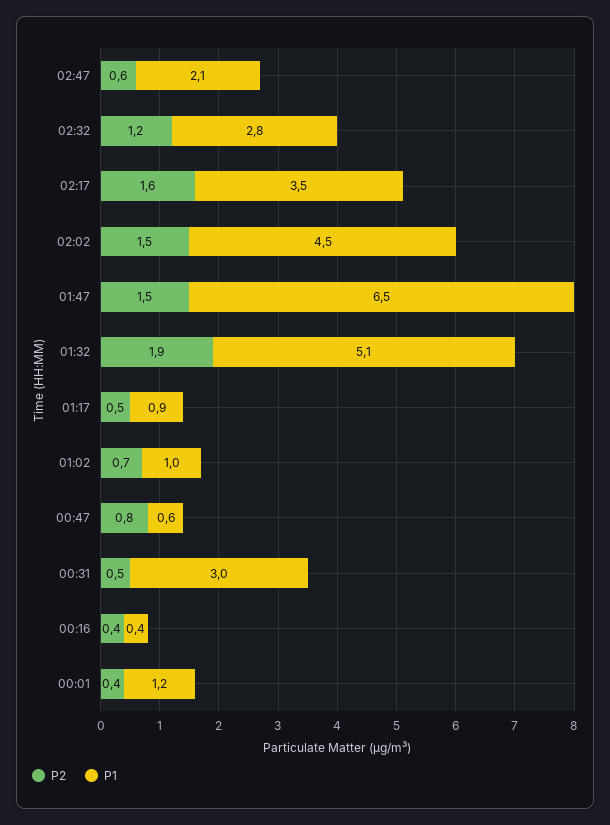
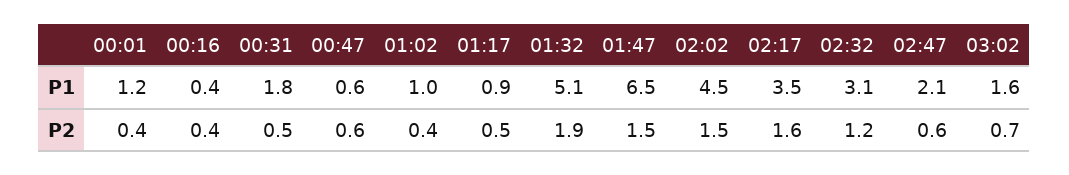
P1, 02:32: 2.8 -> 3.1
P2, 01:02: 0.7 -> 0.4
P2, 00:47: 0.8 -> 0.6
P1, 00:31: 3 -> 1.8
P1, 03:02: none -> 1.6
P2, 03:02: none -> 0.7

